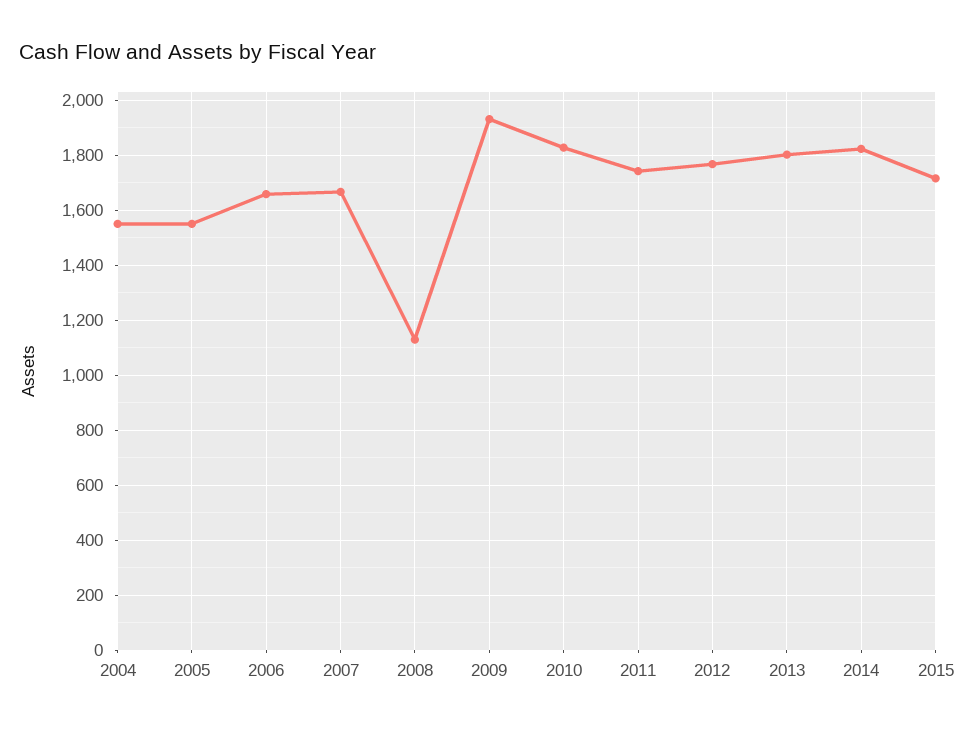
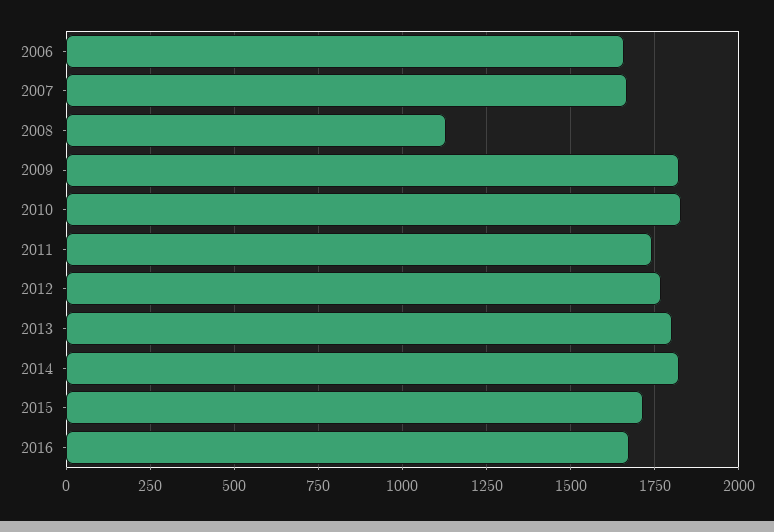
2004: 1550 -> none
2005: 1550 -> none
2009: 1925 -> 1825
2016: none -> 1675

